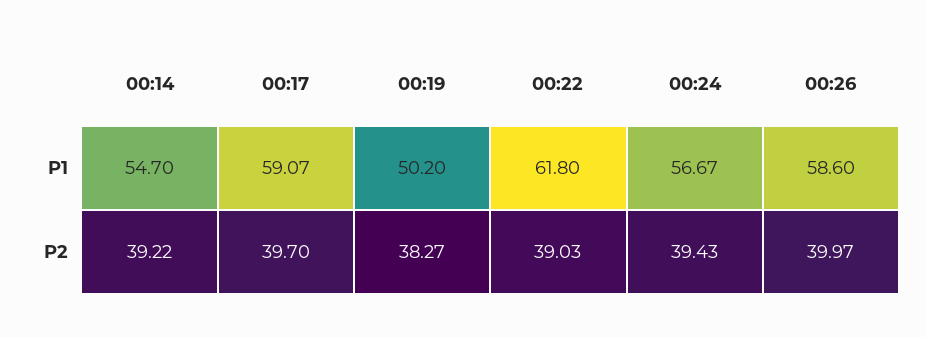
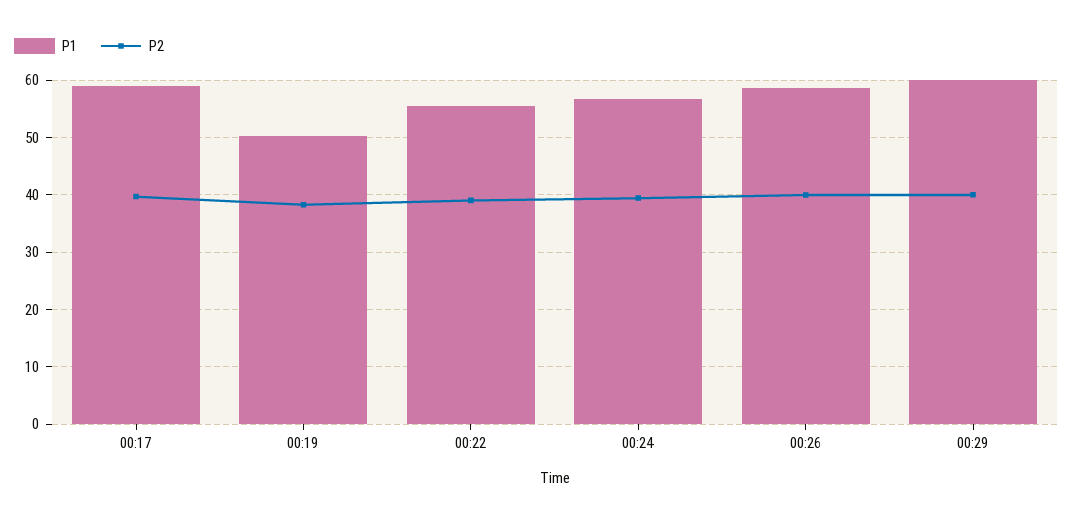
P1, 00:14: 54.7 -> none
P1, 00:22: 61.8 -> 56
P2, 00:14: 39.22 -> none
P1, 00:29: none -> 60
P2, 00:29: none -> 40

